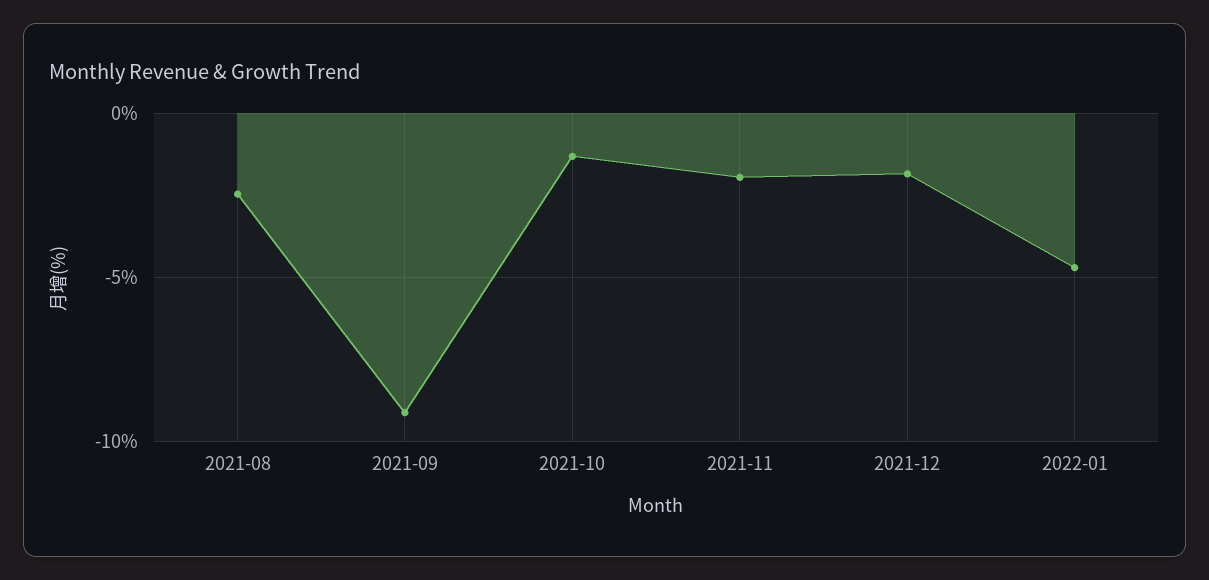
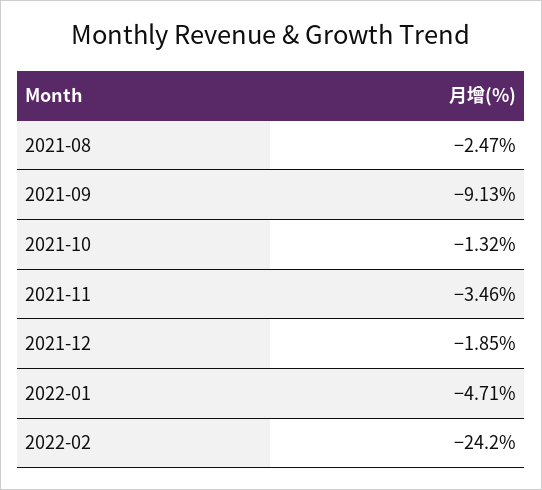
2021-11: -2 -> -3.46
2022-02: none -> -24.2

